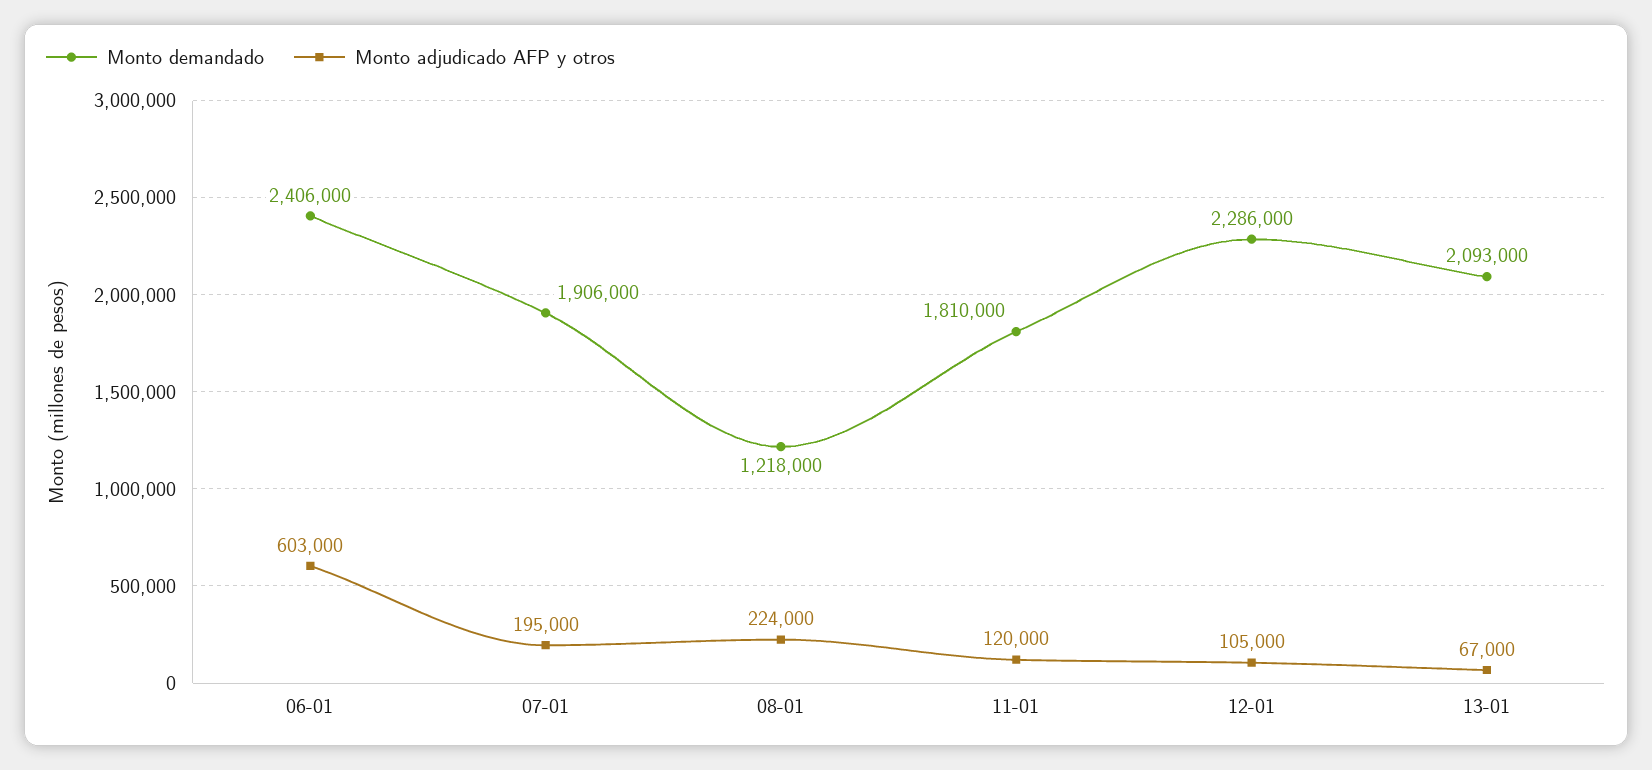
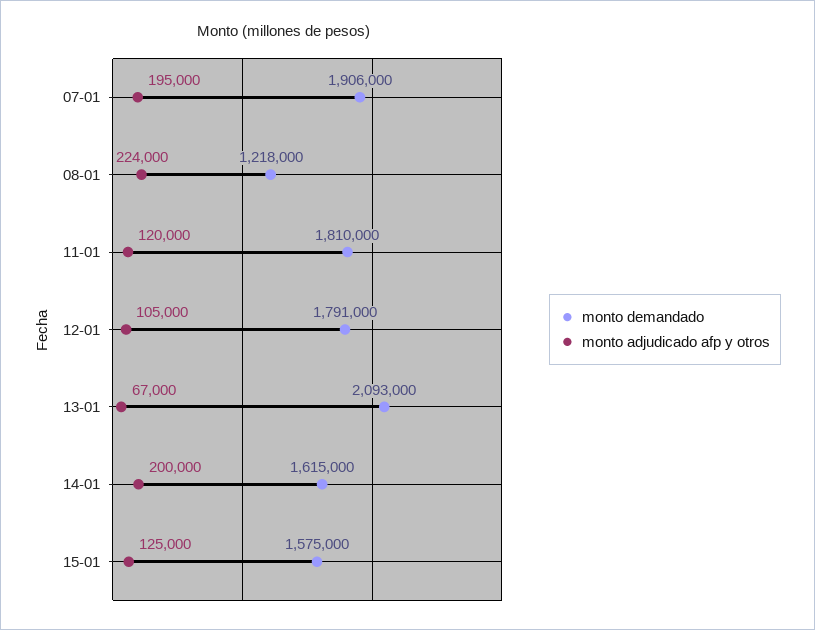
Monto demandado, 06-01: 2406000 -> none
Monto adjudicado AFP y otros, 06-01: 603000 -> none
Monto demandado, 12-01: 2286000 -> 1791000
Monto demandado, 14-01: none -> 1615000
Monto adjudicado AFP y otros, 14-01: none -> 200000
Monto demandado, 15-01: none -> 1575000
Monto adjudicado AFP y otros, 15-01: none -> 125000

